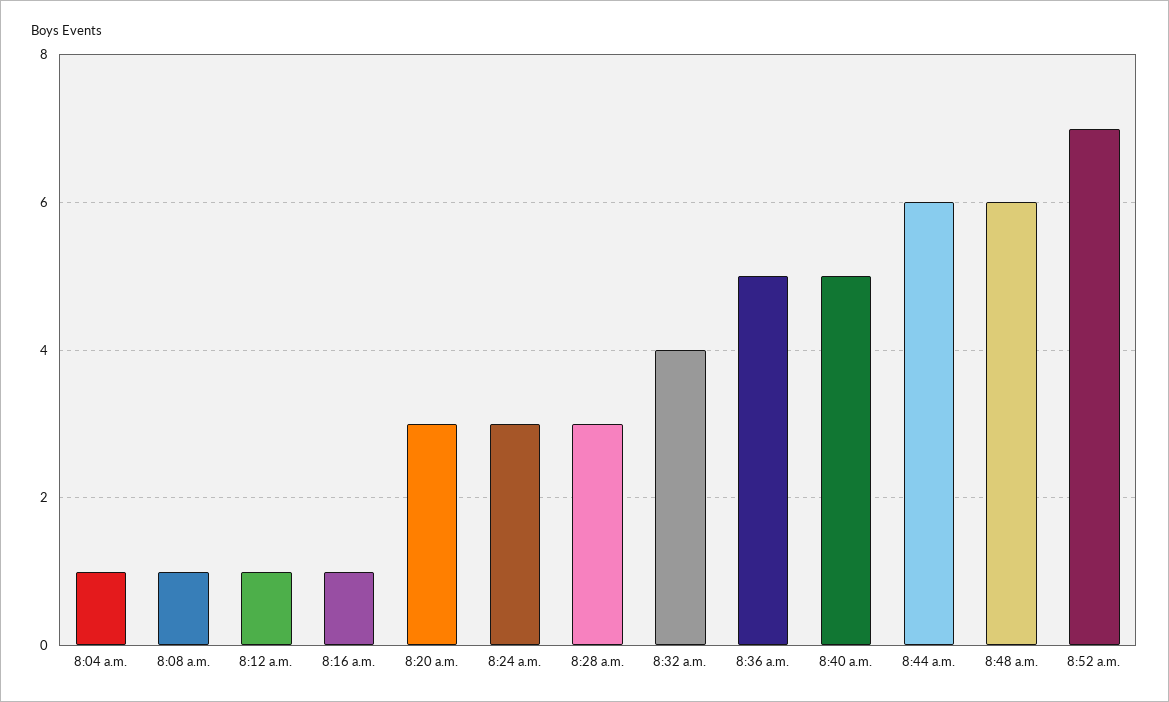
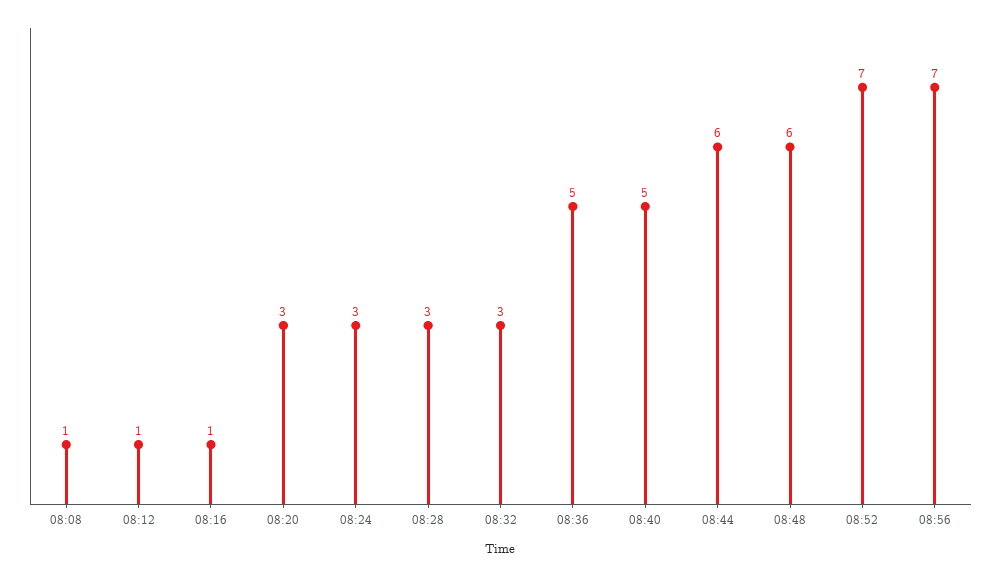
8:04 a.m.: 1 -> none
8:32 a.m.: 4 -> 3
08:56: none -> 7

